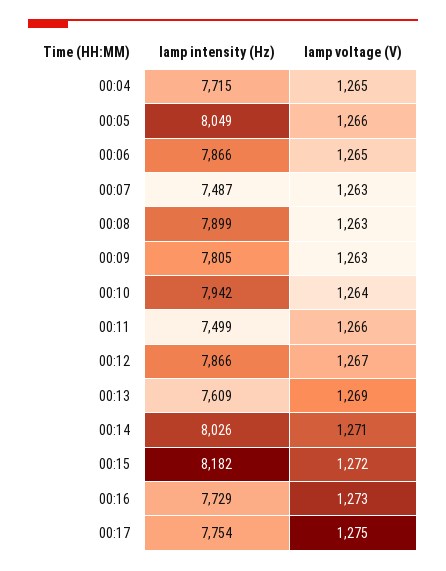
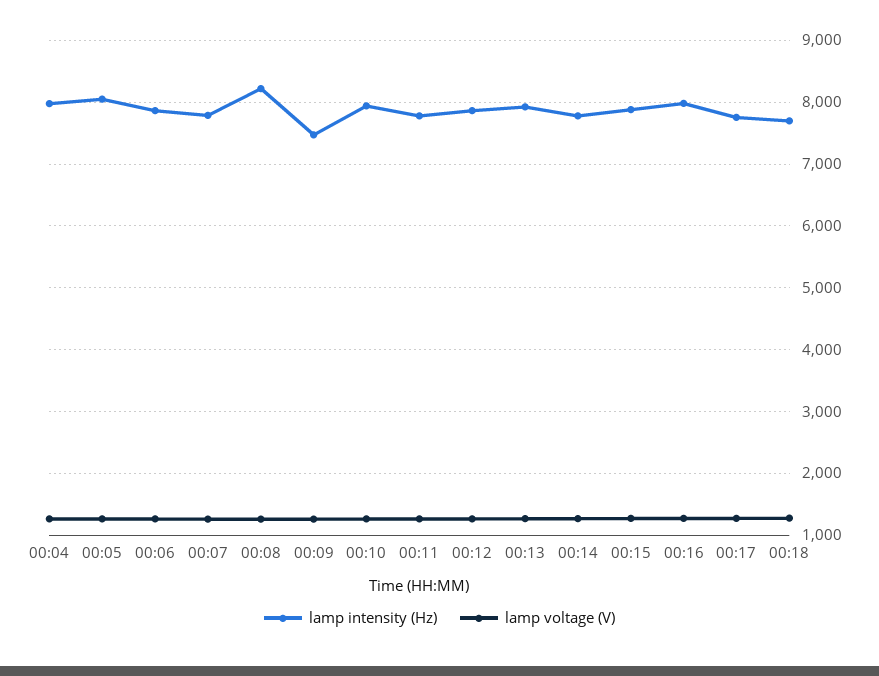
lamp intensity (Hz), 00:04: 7715 -> 8000
lamp intensity (Hz), 00:07: 7487 -> 7800
lamp intensity (Hz), 00:08: 7899 -> 8200
lamp intensity (Hz), 00:09: 7805 -> 7500
lamp intensity (Hz), 00:11: 7499 -> 7800
lamp intensity (Hz), 00:13: 7609 -> 7900
lamp intensity (Hz), 00:14: 8026 -> 7800
lamp intensity (Hz), 00:15: 8182 -> 7900
lamp intensity (Hz), 00:16: 7729 -> 8000
lamp intensity (Hz), 00:18: none -> 7700
lamp voltage (V), 00:18: none -> 1300

